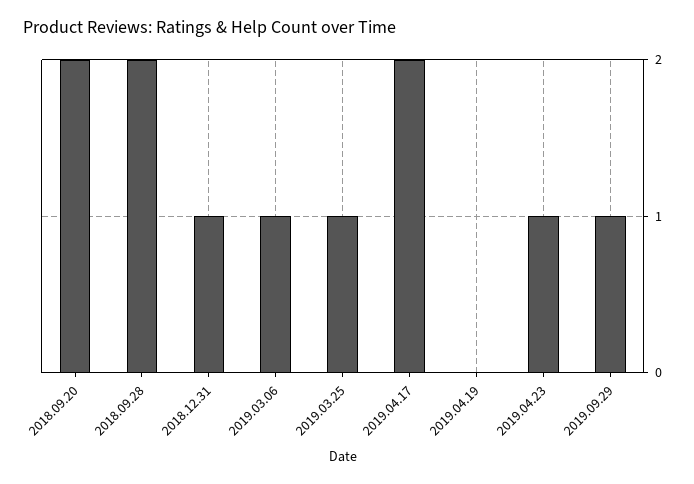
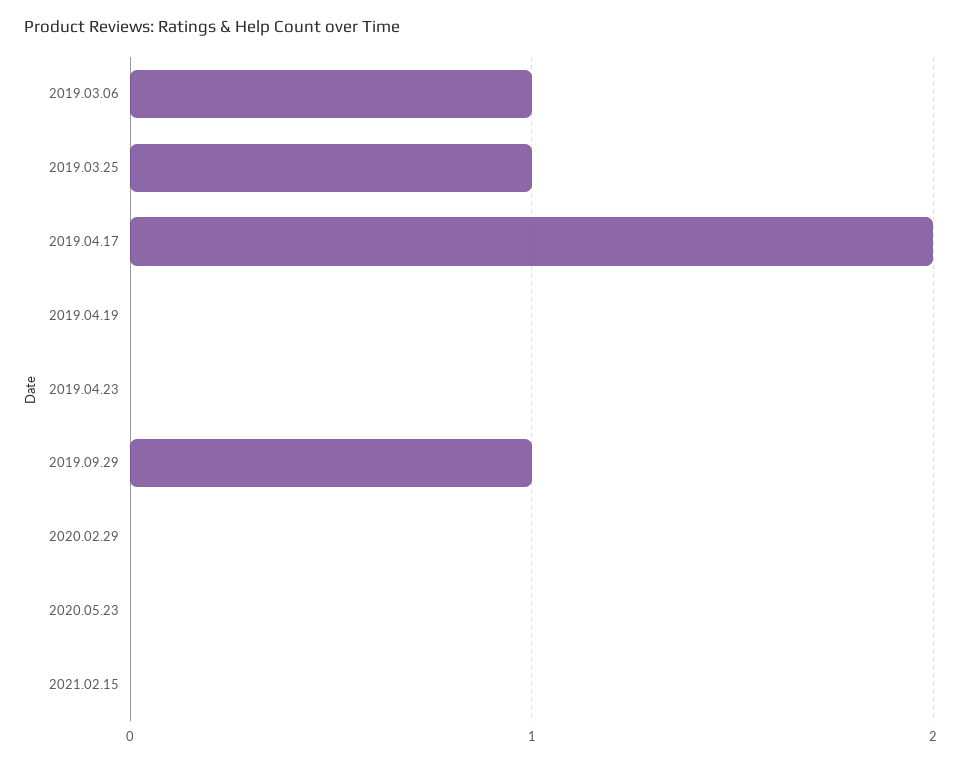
2018.09.20: 2 -> none
2018.09.28: 2 -> none
2018.12.31: 1 -> none
2019.04.23: 1 -> 0
2020.02.29: none -> 0
2020.05.23: none -> 0
2021.02.15: none -> 0

